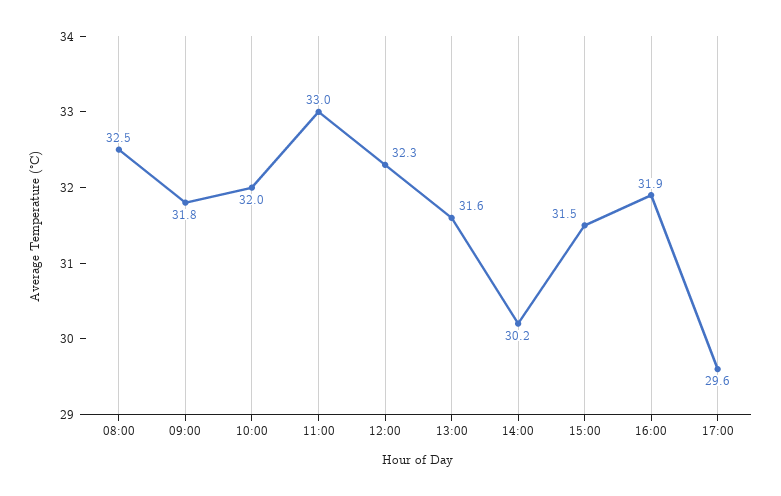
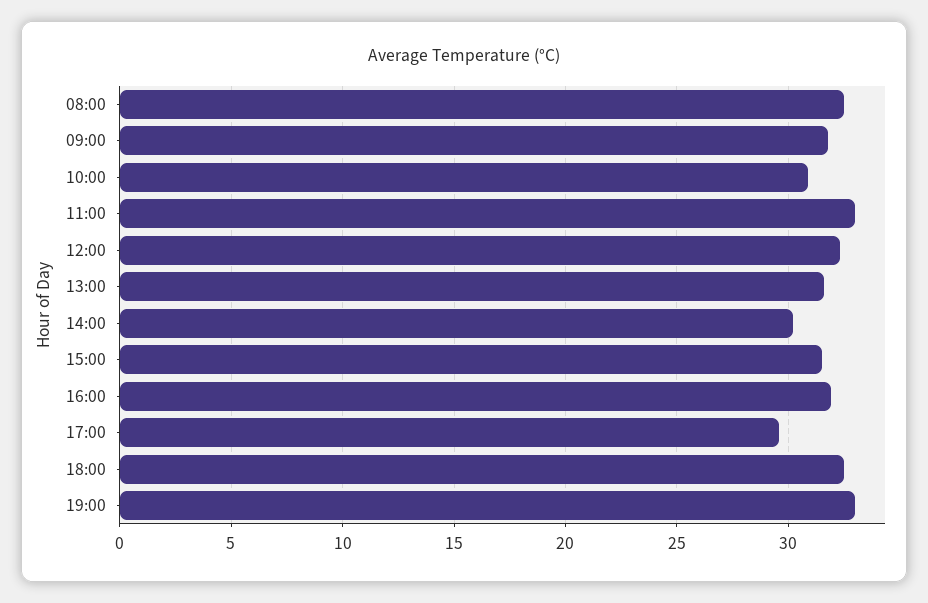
10:00: 32 -> 31
18:00: none -> 32.5
19:00: none -> 33

